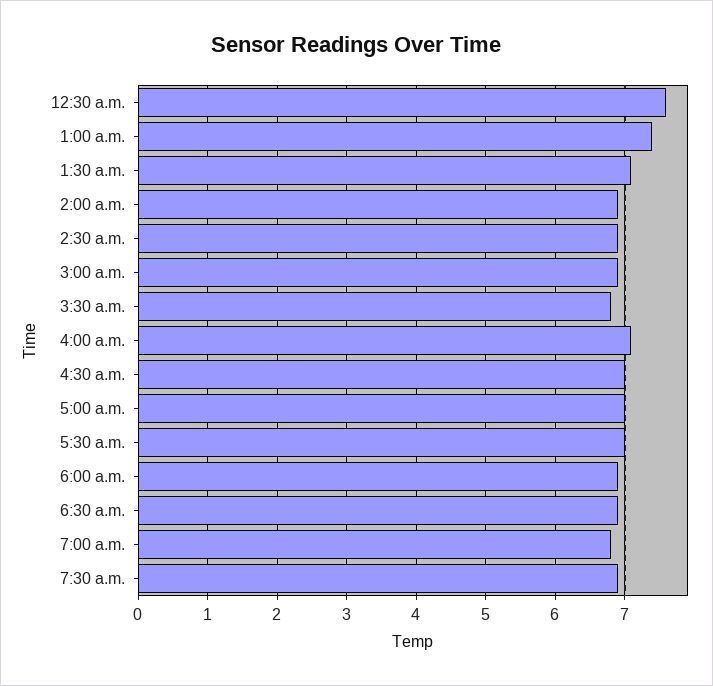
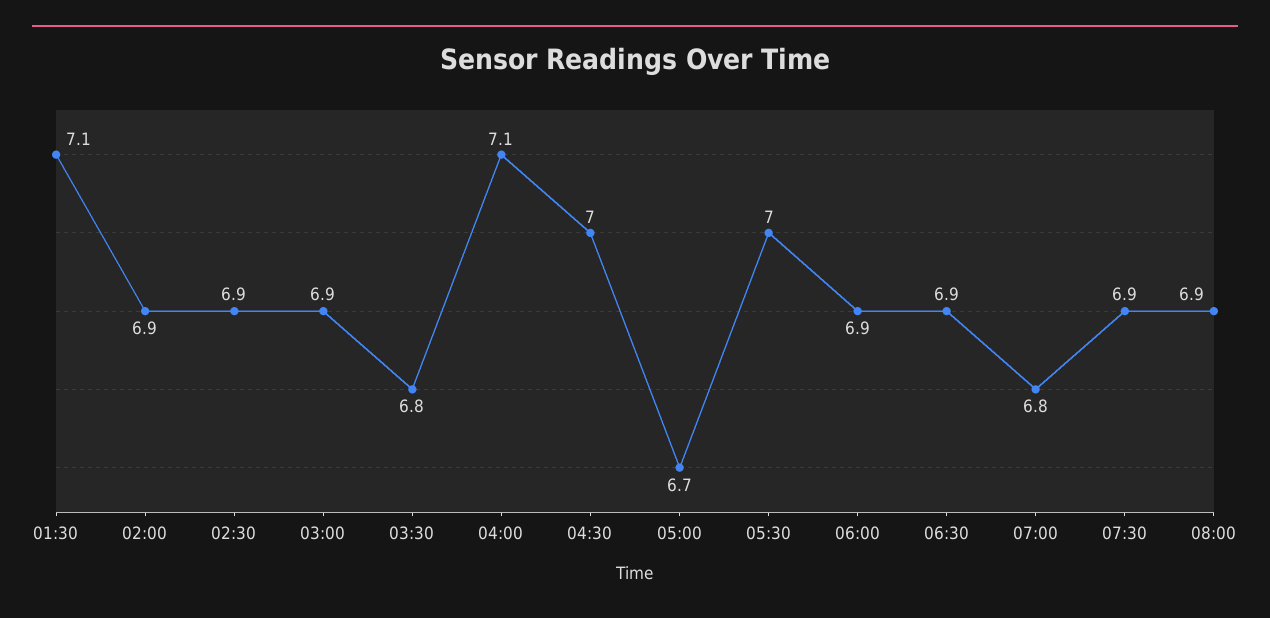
12:30 a.m.: 7.6 -> none
1:00 a.m.: 7.4 -> none
5:00 a.m.: 7 -> 6.7
08:00: none -> 6.9

